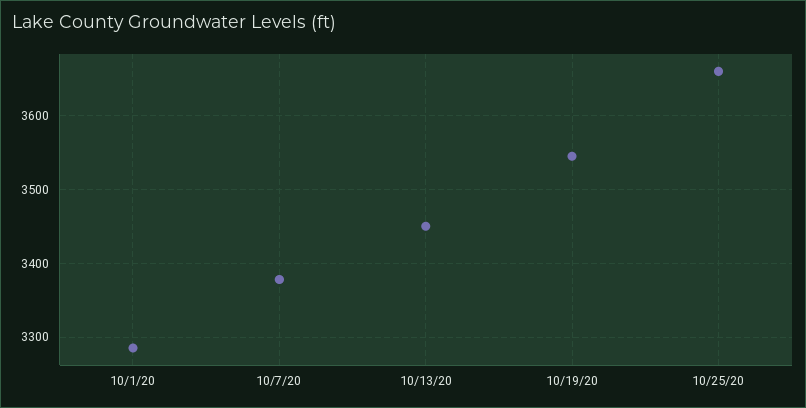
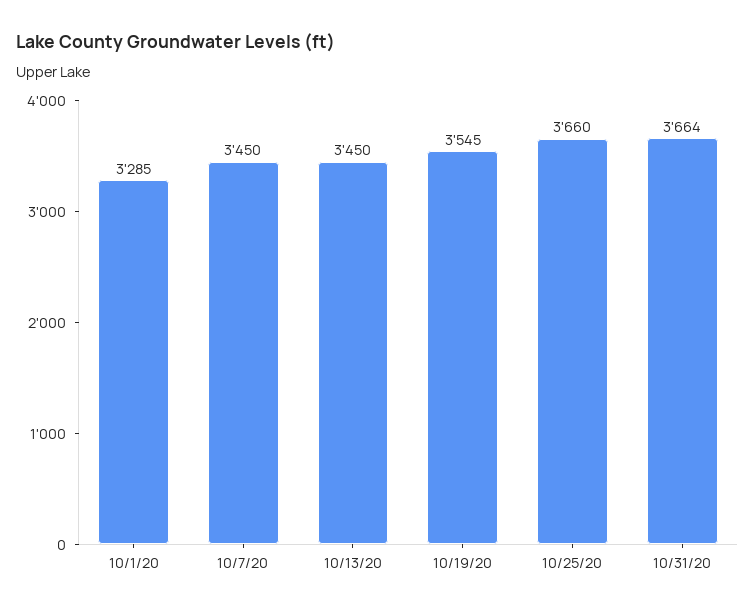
10/7/20: 3380 -> 3450
10/31/20: none -> 3664

